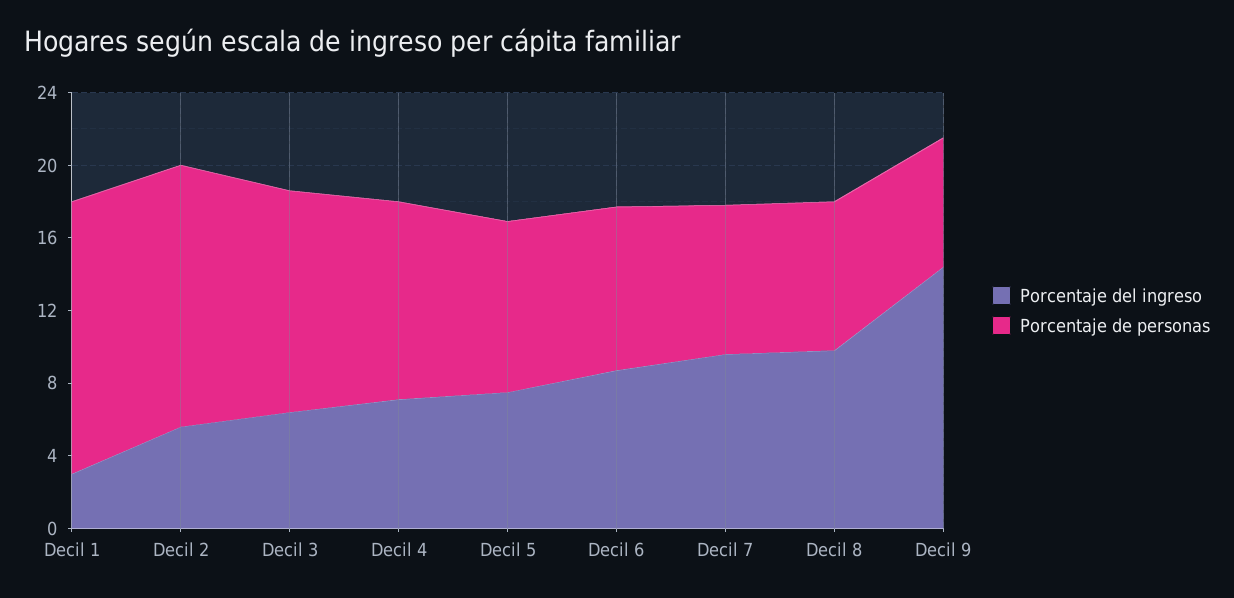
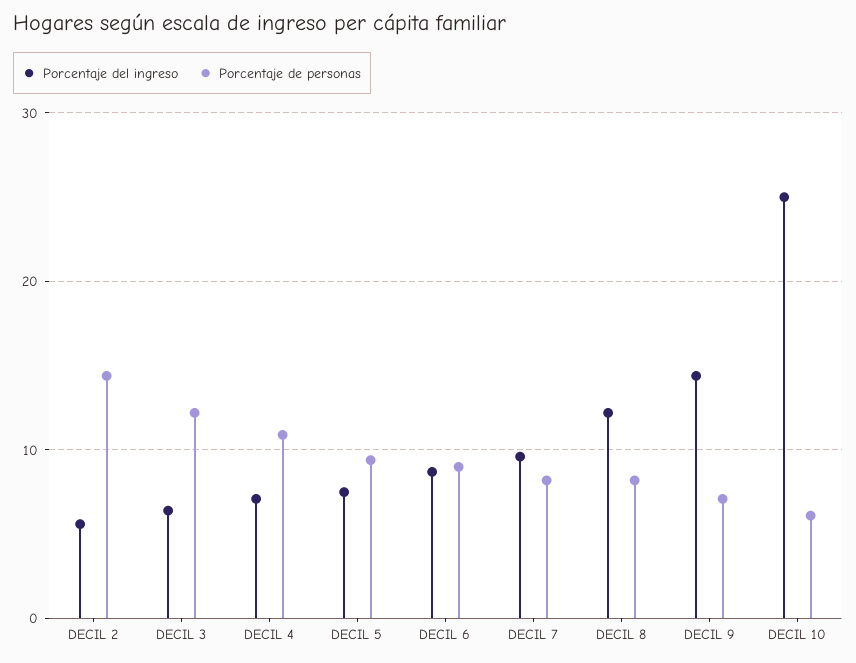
Porcentaje del ingreso, Decil 1: 3 -> none
Porcentaje de personas, Decil 1: 15 -> none
Porcentaje del ingreso, Decil 8: 10 -> 12
Porcentaje del ingreso, DECIL 10: none -> 25
Porcentaje de personas, DECIL 10: none -> 6

